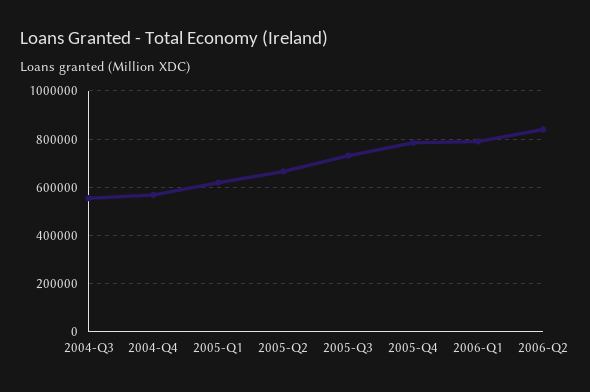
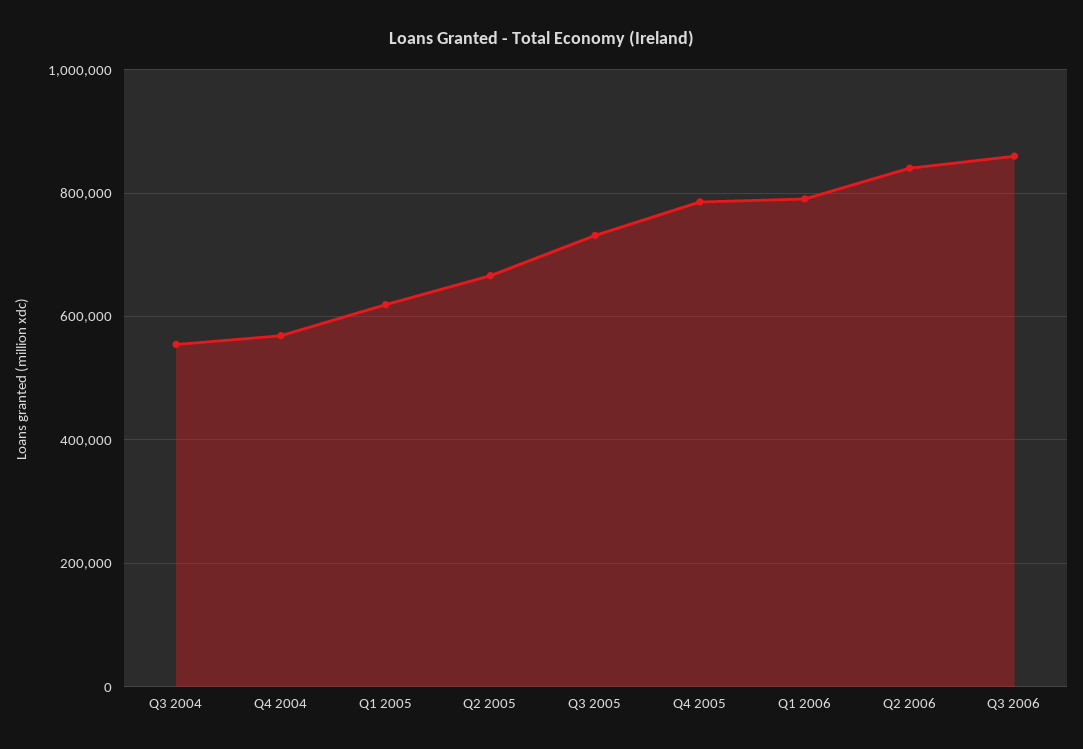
Q3 2006: none -> 860000

